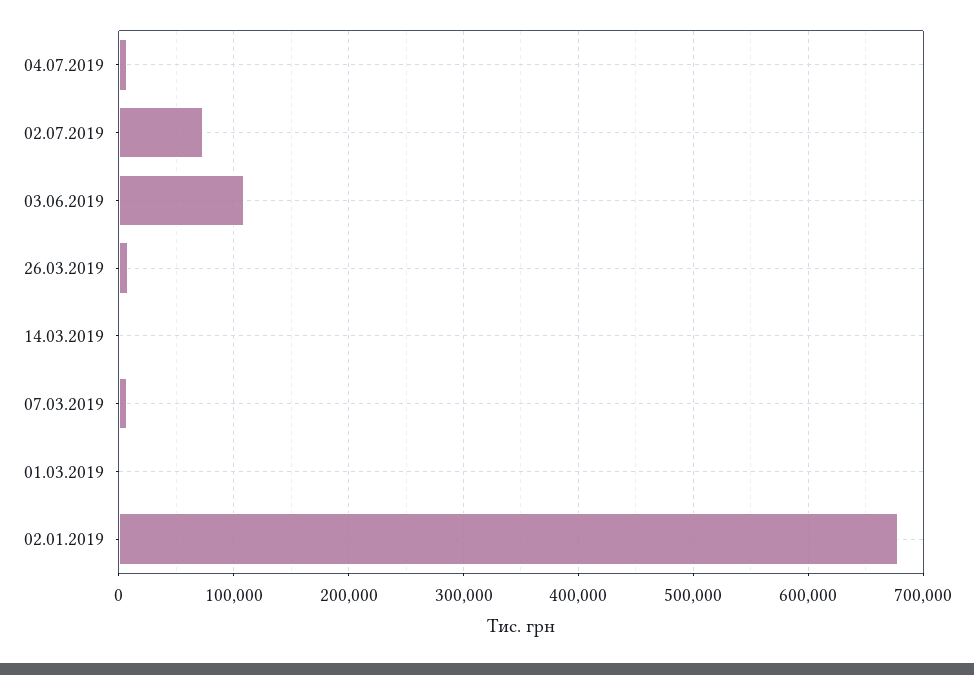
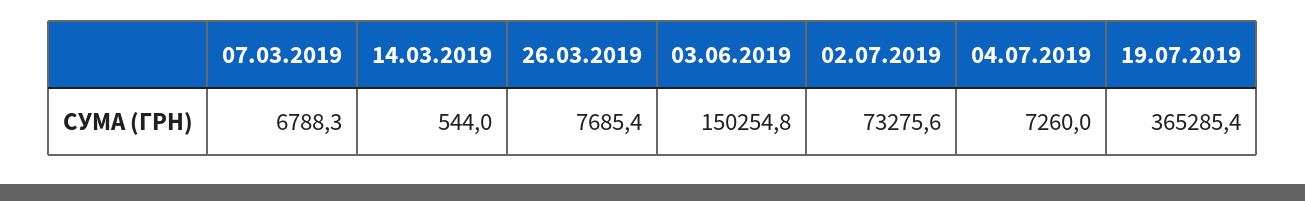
03.06.2019: 110000 -> 150254.8
01.03.2019: 0 -> none
02.01.2019: 680000 -> none
19.07.2019: none -> 365285.4

